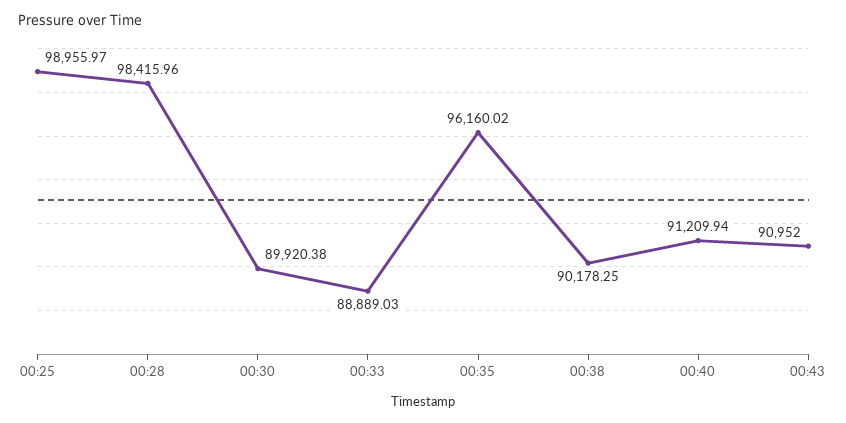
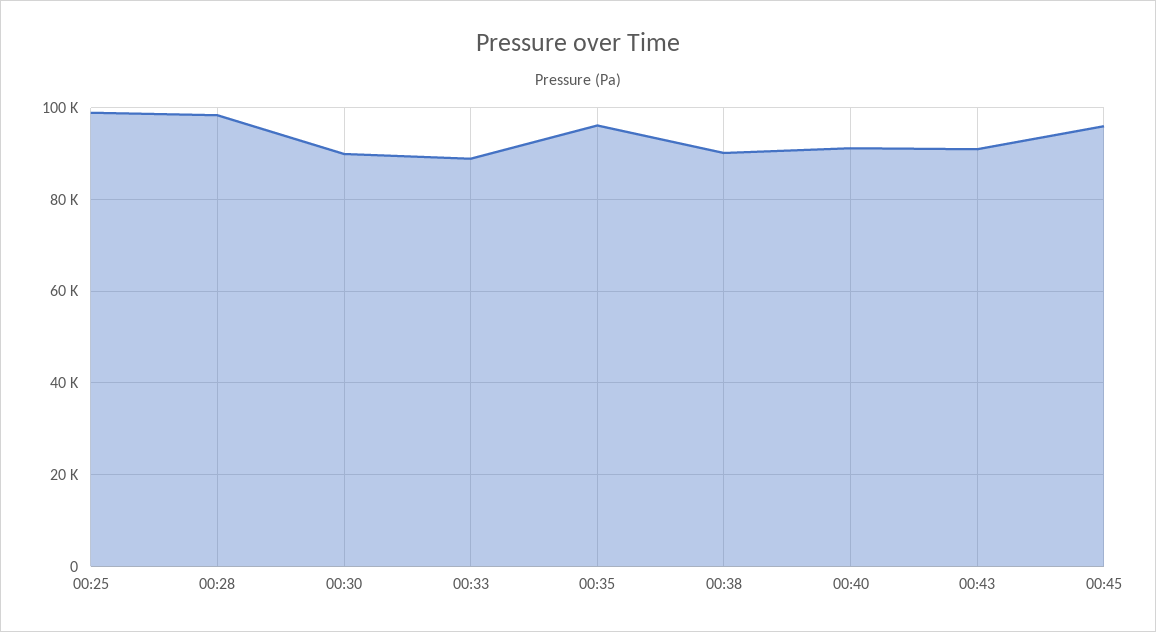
00:45: none -> 96000

